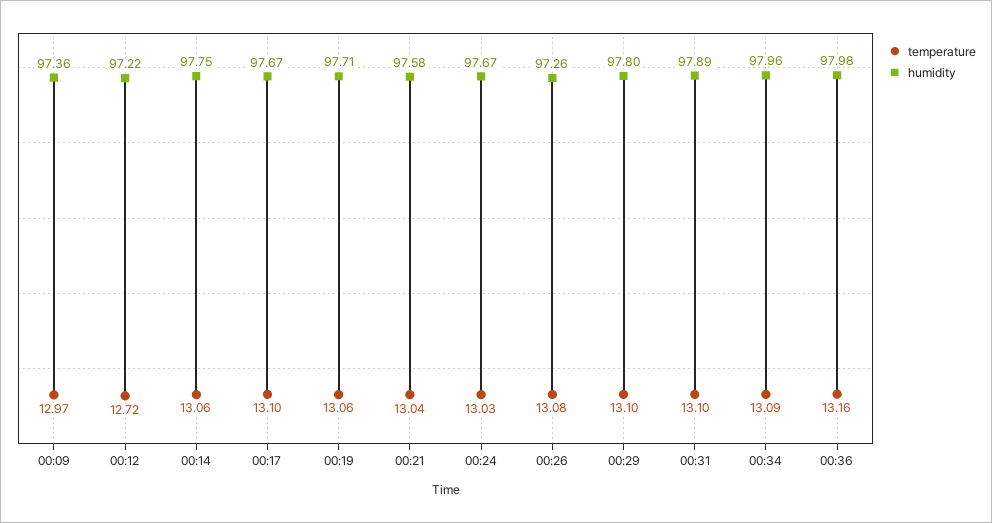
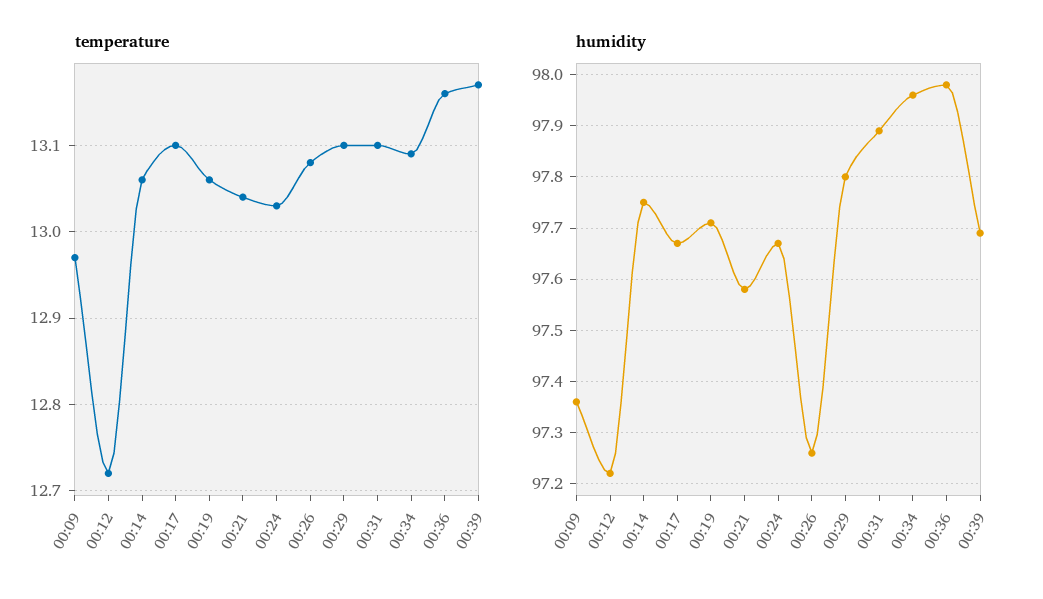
temperature, 00:39: none -> 13.17
humidity, 00:39: none -> 97.7

